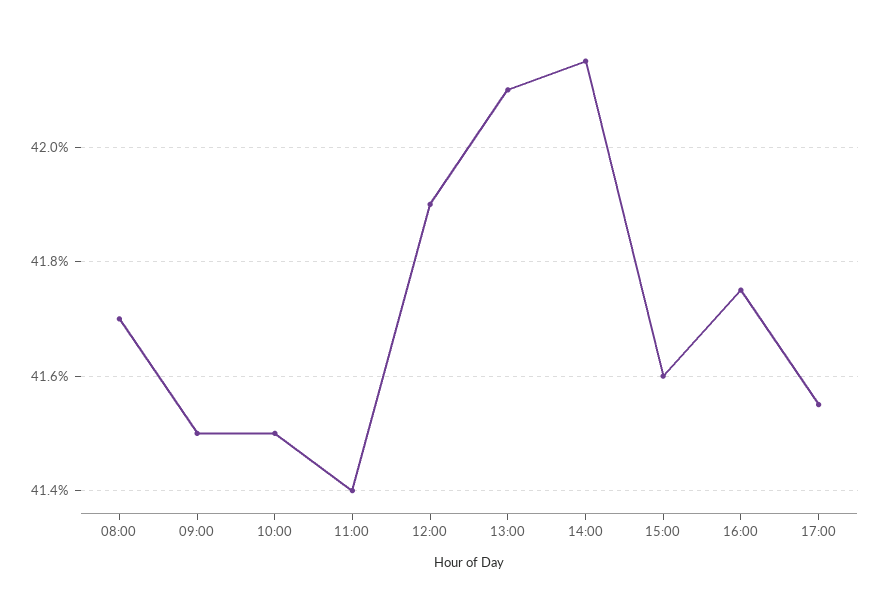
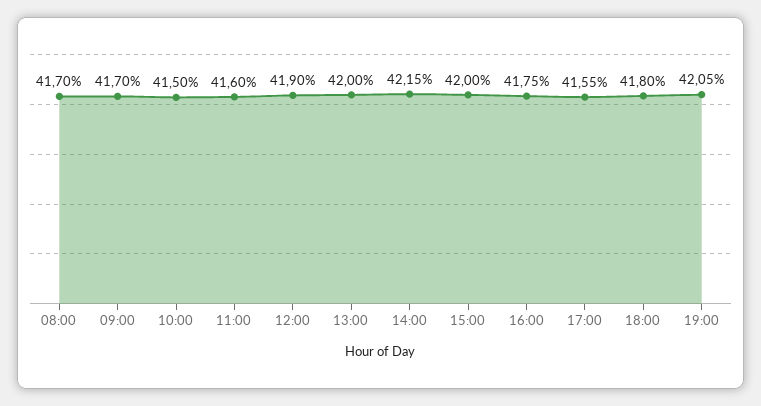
09:00: 41.5 -> 41.7
11:00: 41.4 -> 41.6
13:00: 42.1 -> 42
15:00: 41.6 -> 42
18:00: none -> 41.8
19:00: none -> 42.05

